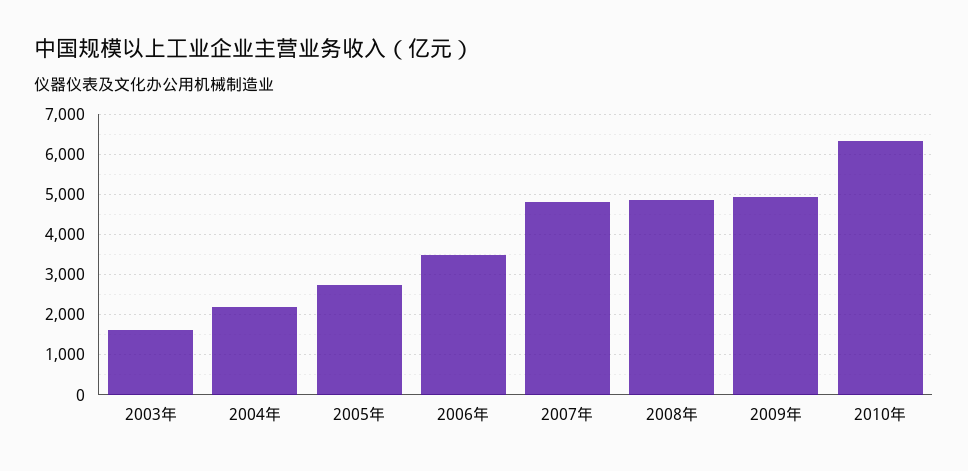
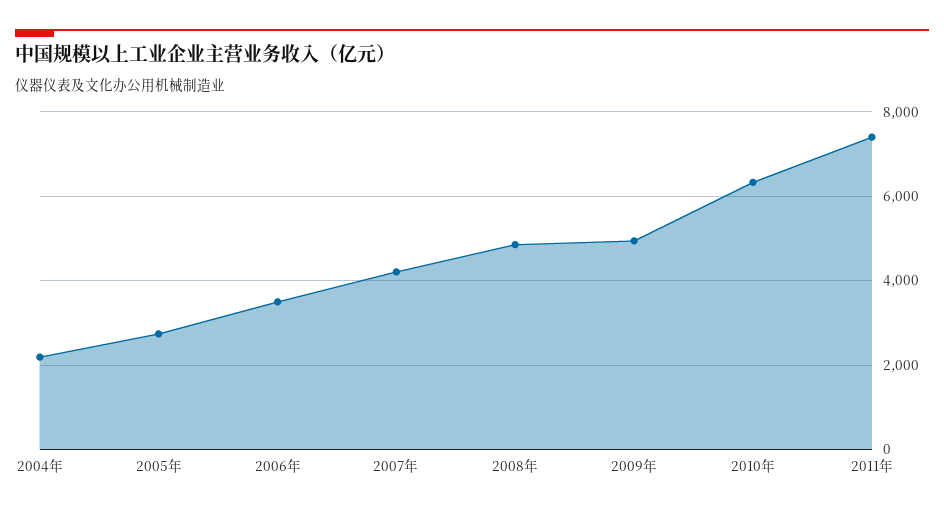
2003年: 1600 -> none
2007年: 4800 -> 4200
2011年: none -> 7400

